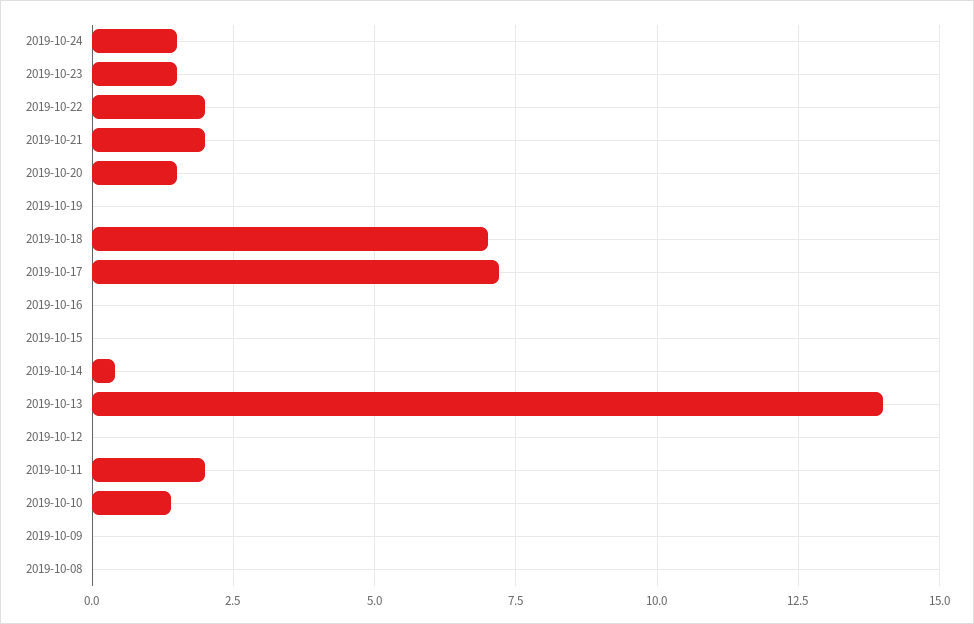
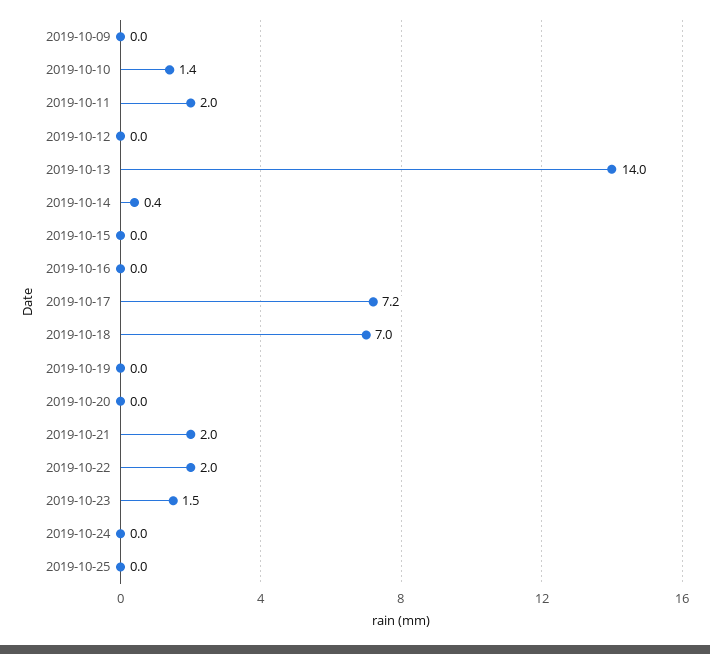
2019-10-24: 1.5 -> 0
2019-10-20: 1.5 -> 0
2019-10-08: 0 -> none
2019-10-25: none -> 0

